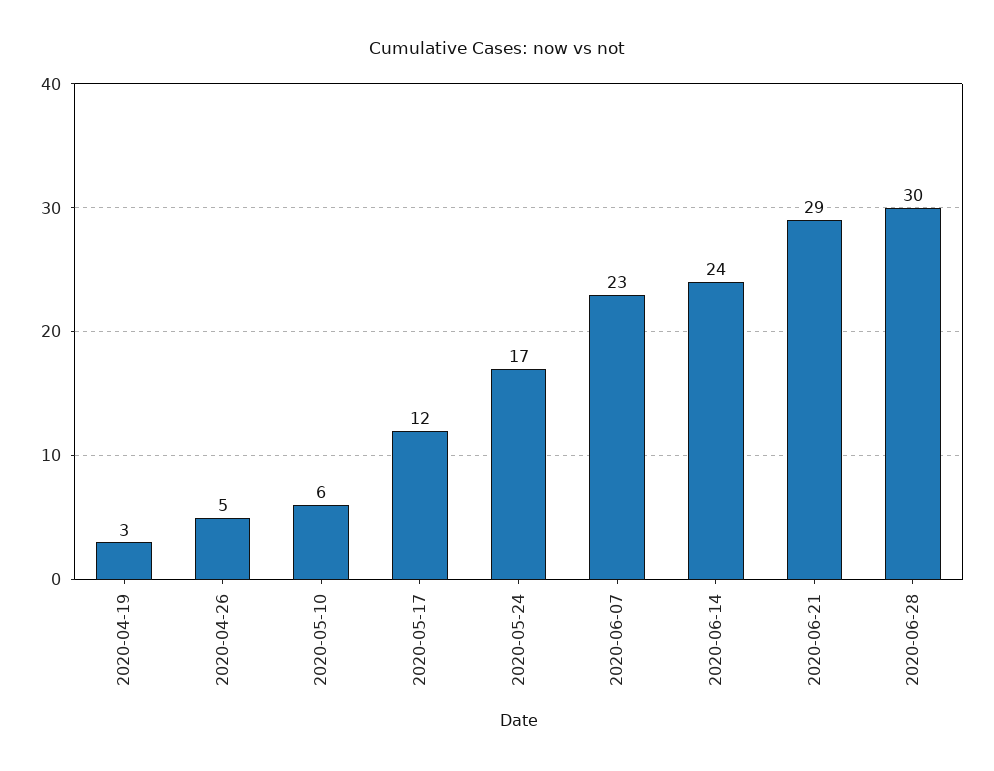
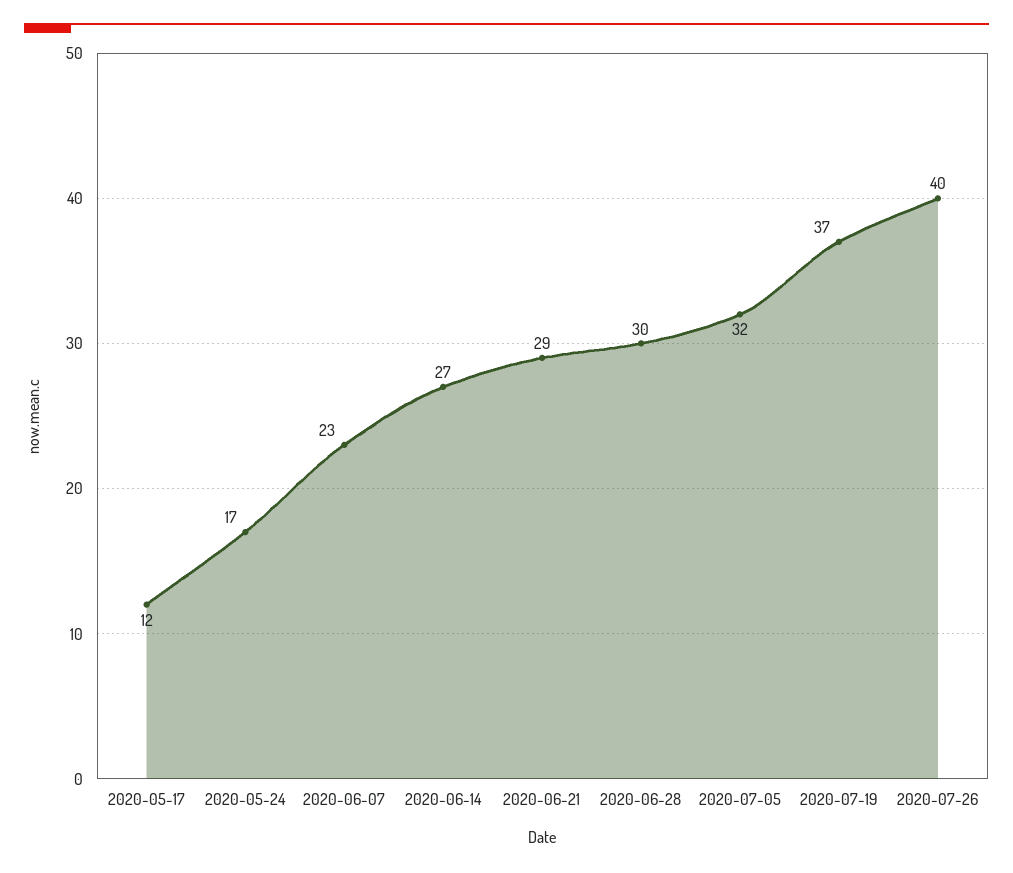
2020-04-19: 3 -> none
2020-04-26: 5 -> none
2020-05-10: 6 -> none
2020-06-14: 24 -> 27
2020-07-05: none -> 32
2020-07-19: none -> 37
2020-07-26: none -> 40

